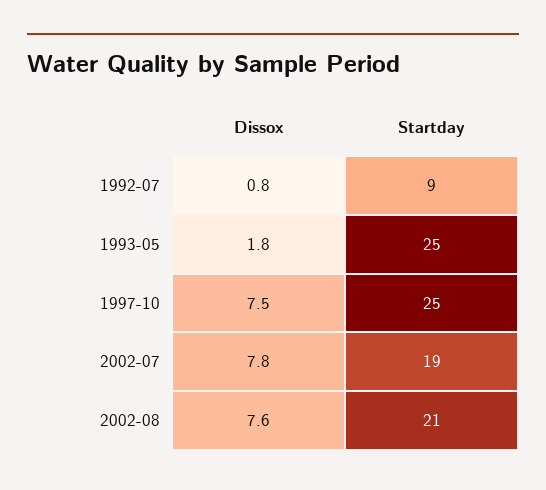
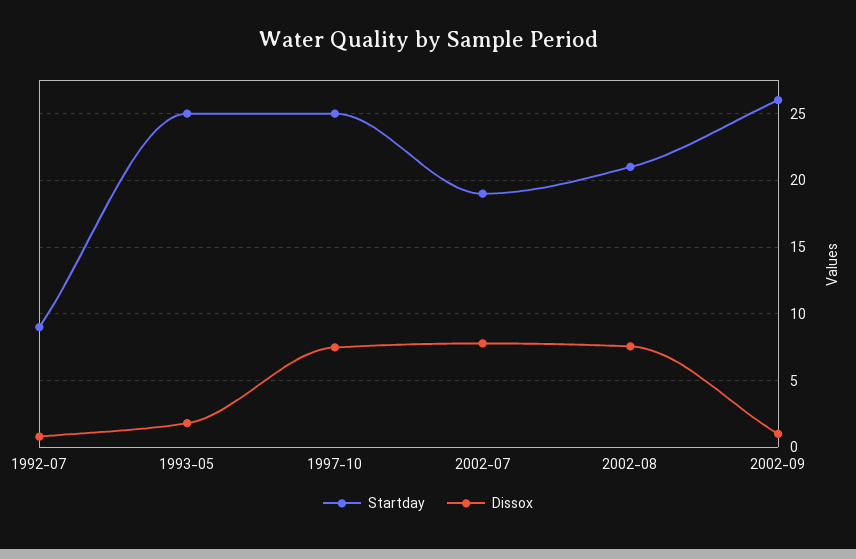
Startday, 2002-09: none -> 26
Dissox, 2002-09: none -> 1

